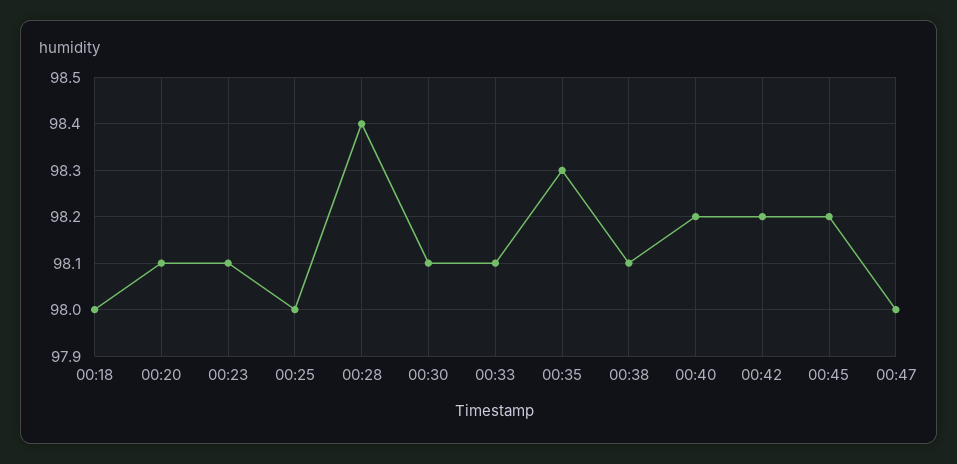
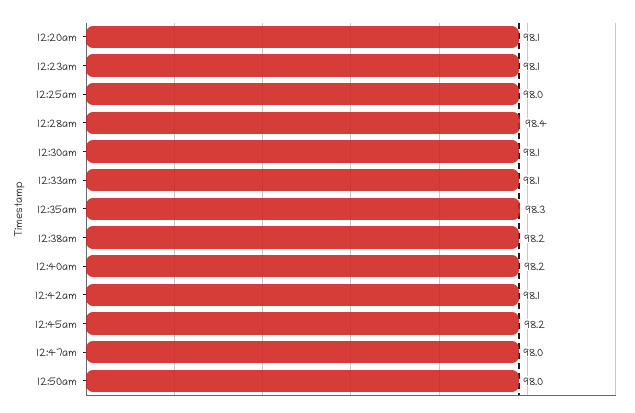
00:18: 98 -> none
00:38: 98.1 -> 98.2
00:42: 98.2 -> 98.1
12:50am: none -> 98

